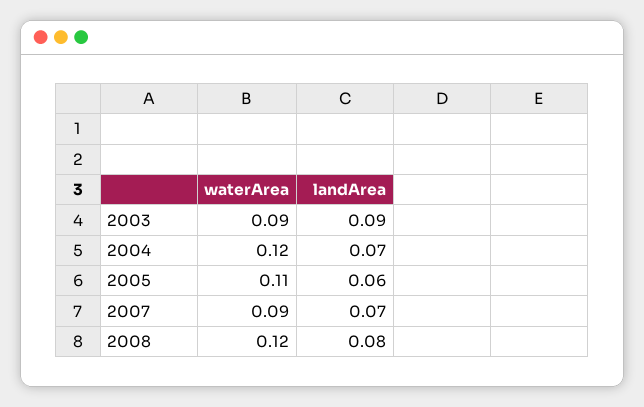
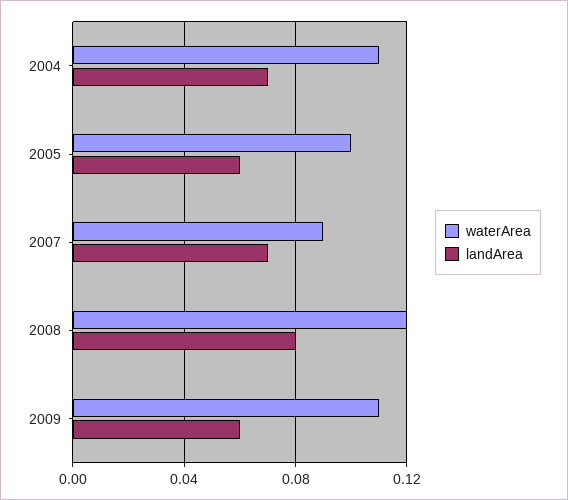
waterArea, 2003: 0.09 -> none
landArea, 2003: 0.09 -> none
waterArea, 2004: 0.12 -> 0.11
waterArea, 2005: 0.11 -> 0.1
waterArea, 2009: none -> 0.11
landArea, 2009: none -> 0.06

